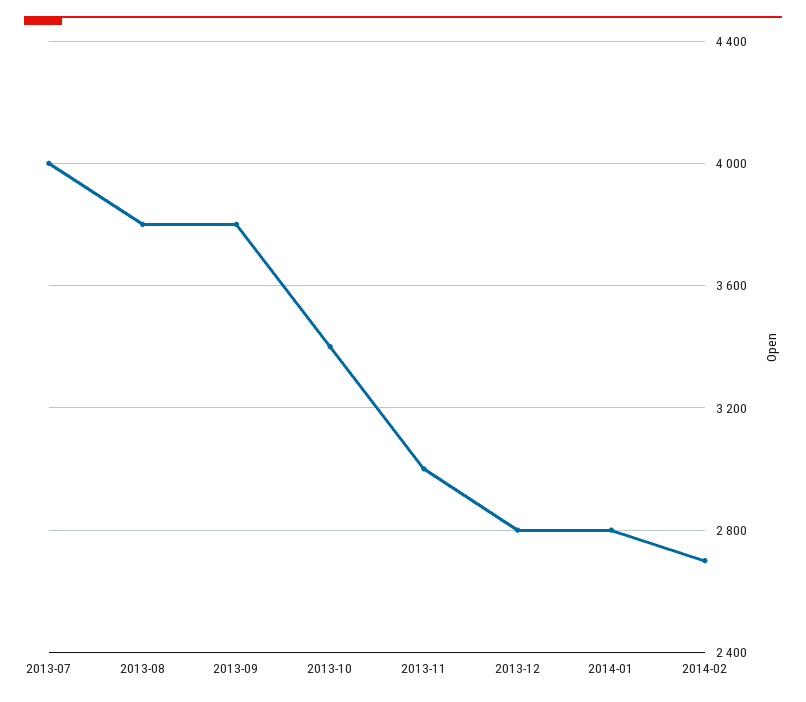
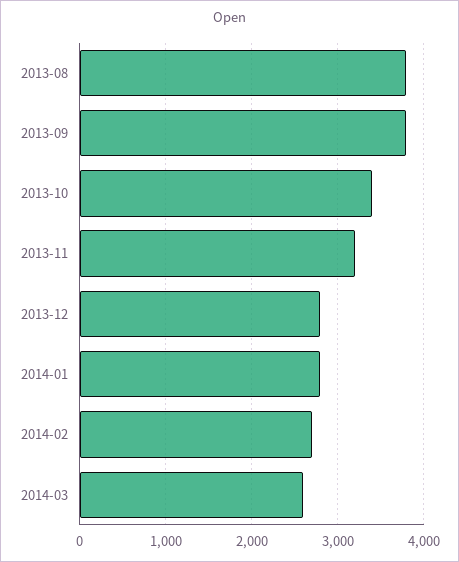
2013-07: 4000 -> none
2013-11: 3000 -> 3200
2014-03: none -> 2600

